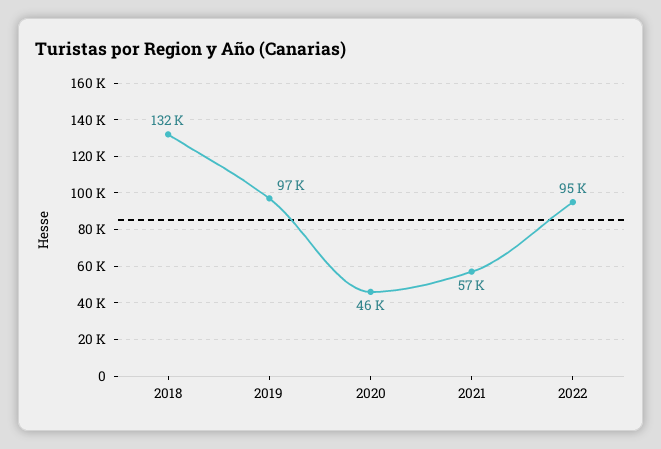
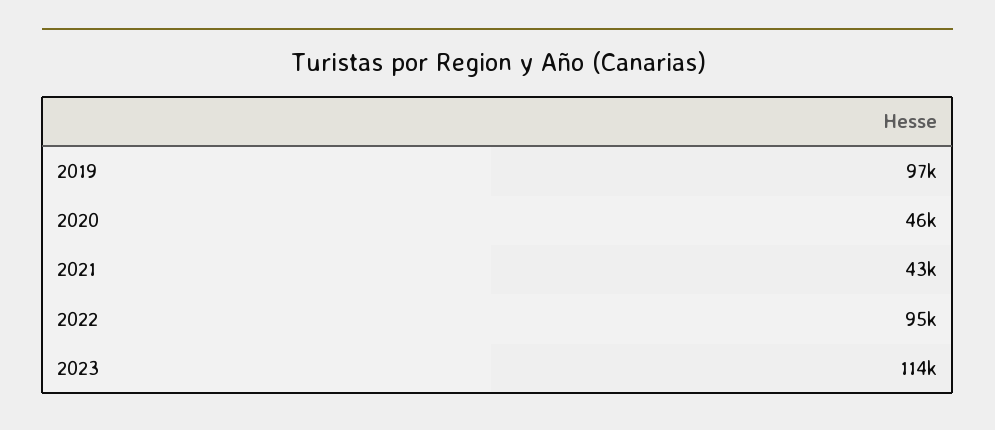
2018: 132000 -> none
2021: 57000 -> 43000
2023: none -> 114000

